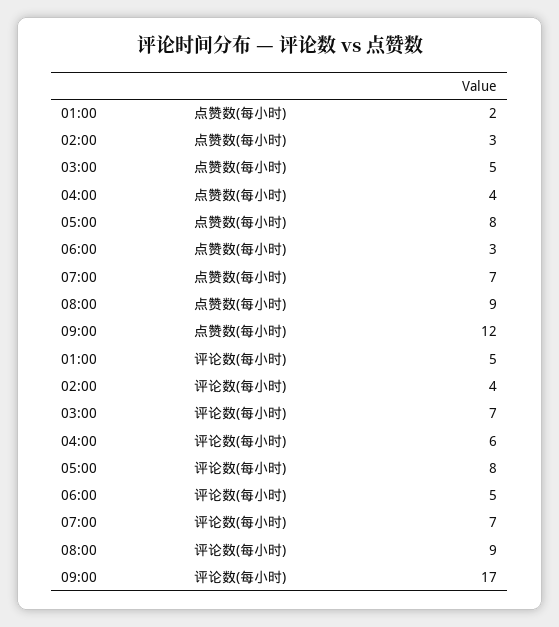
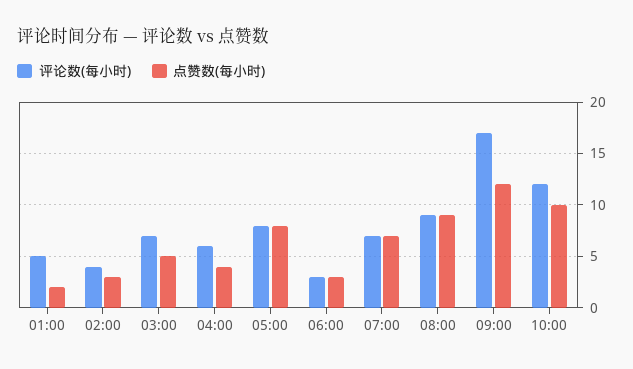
评论数(每小时), 06:00: 5 -> 3
评论数(每小时), 10:00: none -> 12
点赞数(每小时), 10:00: none -> 10

